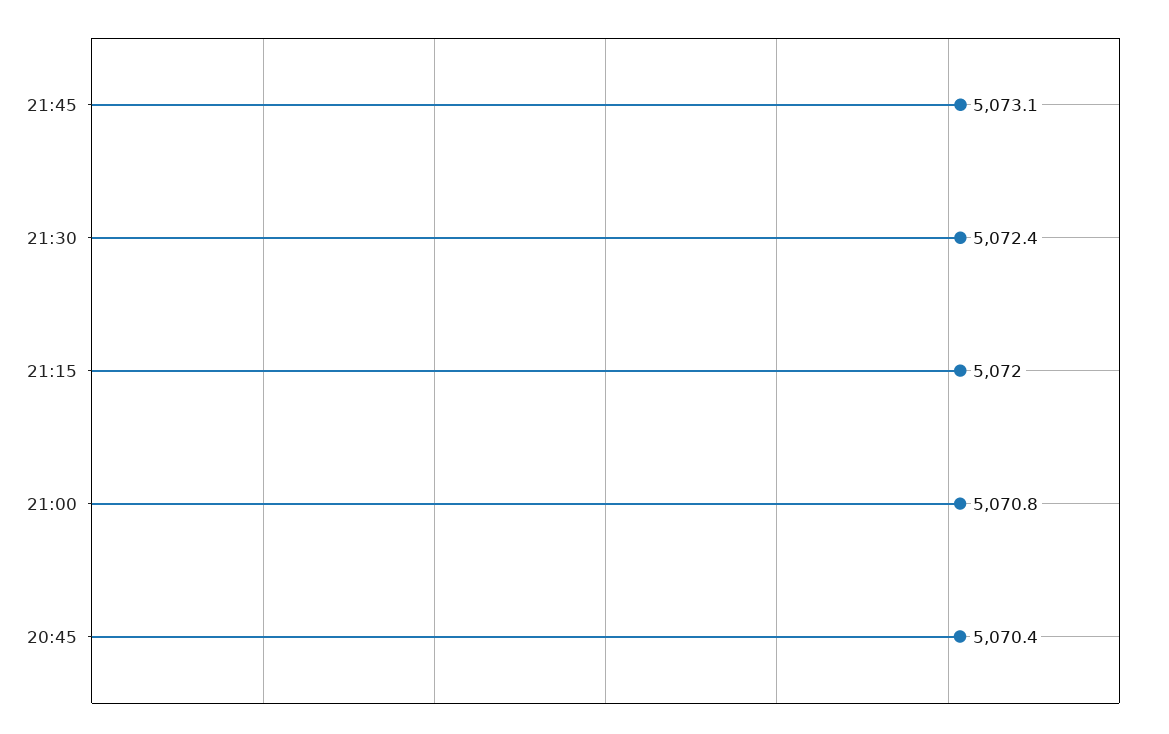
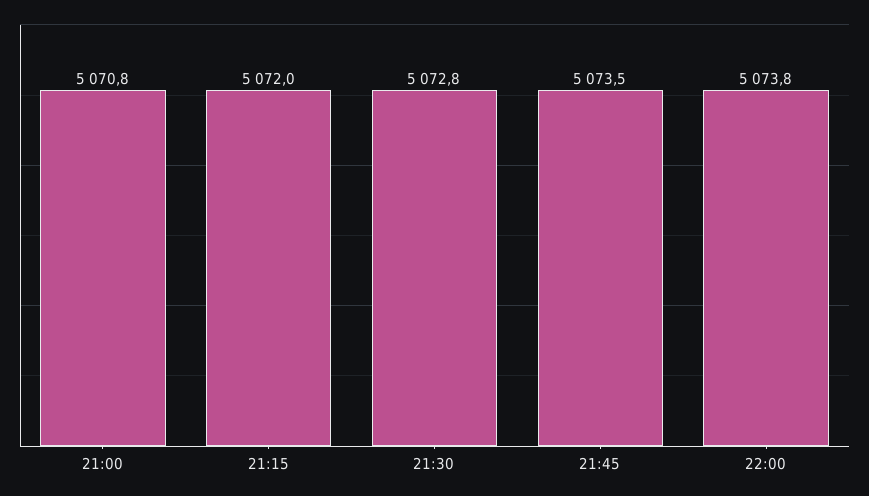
21:45: 5073.1 -> 5073.5
21:30: 5072.4 -> 5072.8
20:45: 5070.4 -> none
22:00: none -> 5073.8

